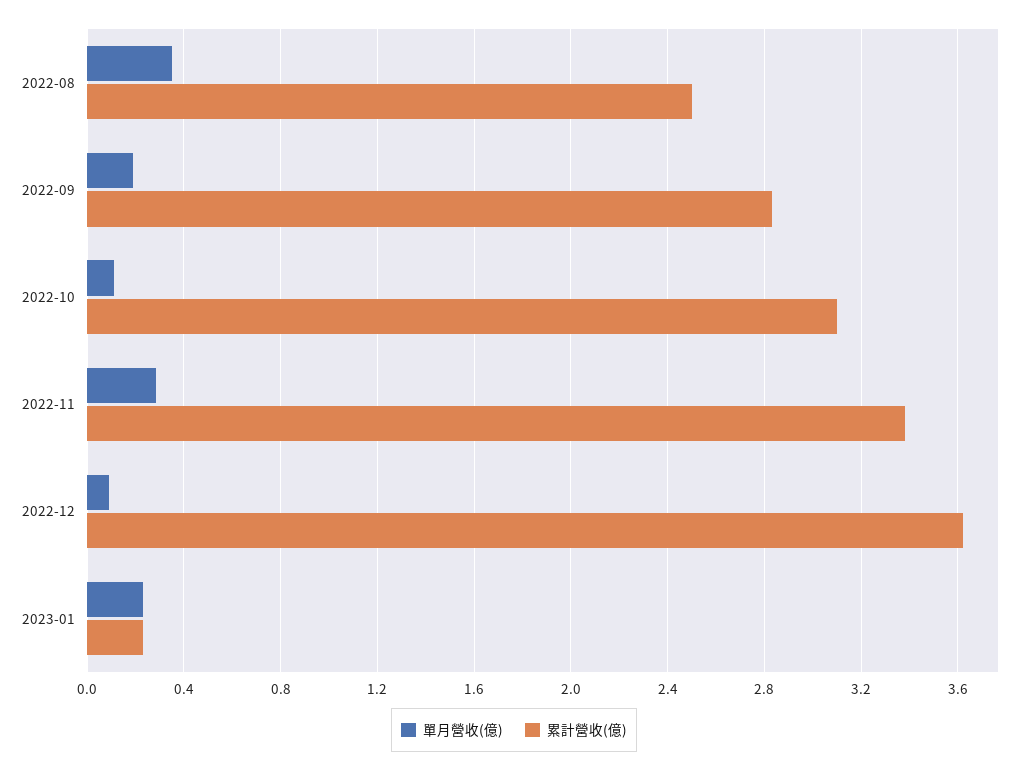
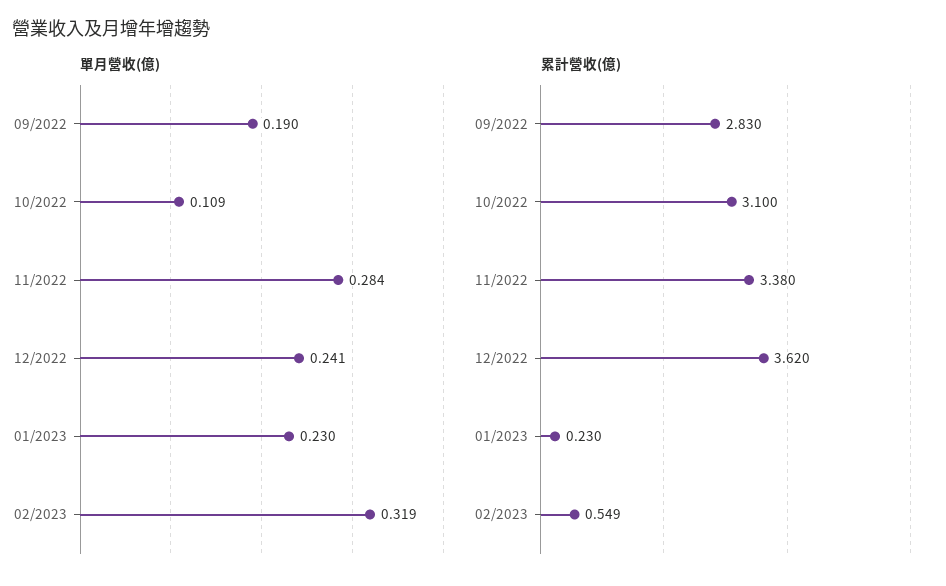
單月營收(億), 2022-08: 0.35 -> none
累計營收(億), 2022-08: 2.5 -> none
單月營收(億), 2022-12: 0.1 -> 0.241
單月營收(億), 02/2023: none -> 0.319
累計營收(億), 02/2023: none -> 0.549

